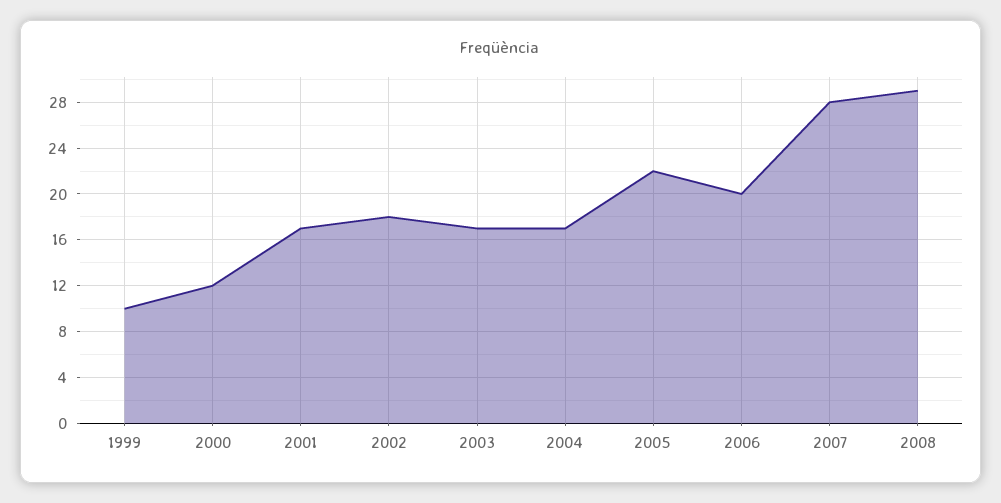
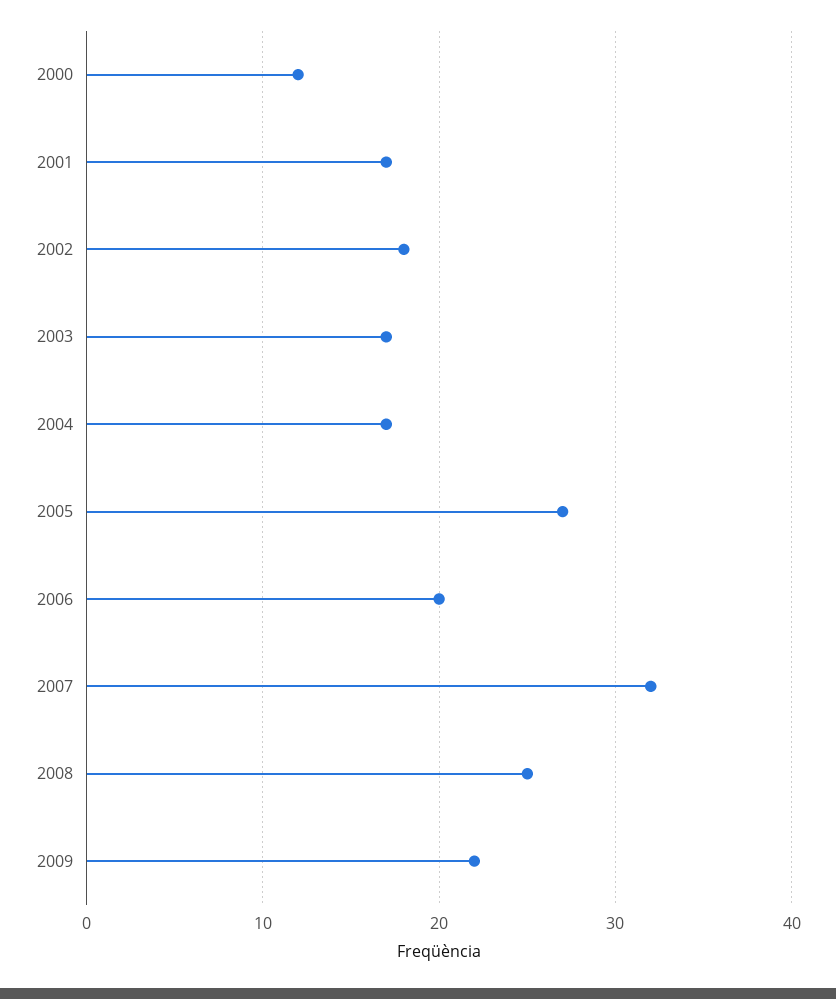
1999: 10 -> none
2005: 22 -> 27
2007: 28 -> 32
2008: 29 -> 25
2009: none -> 22

